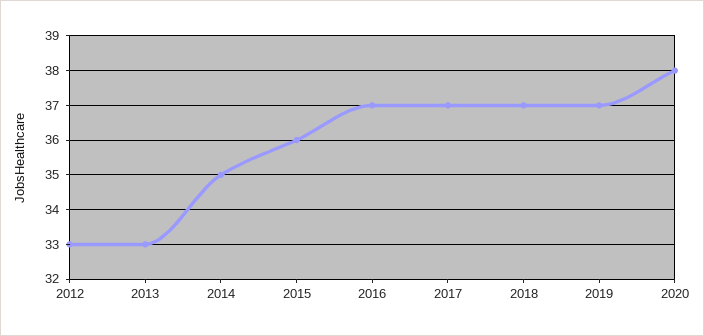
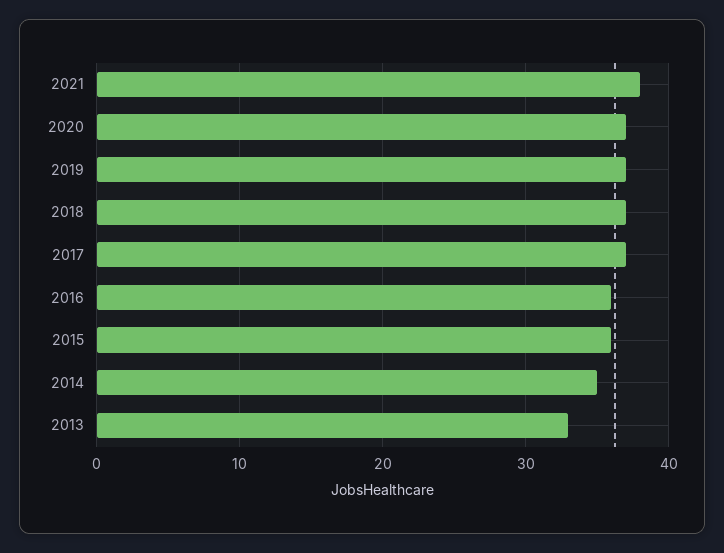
2012: 33 -> none
2016: 37 -> 36
2020: 38 -> 37
2021: none -> 38

